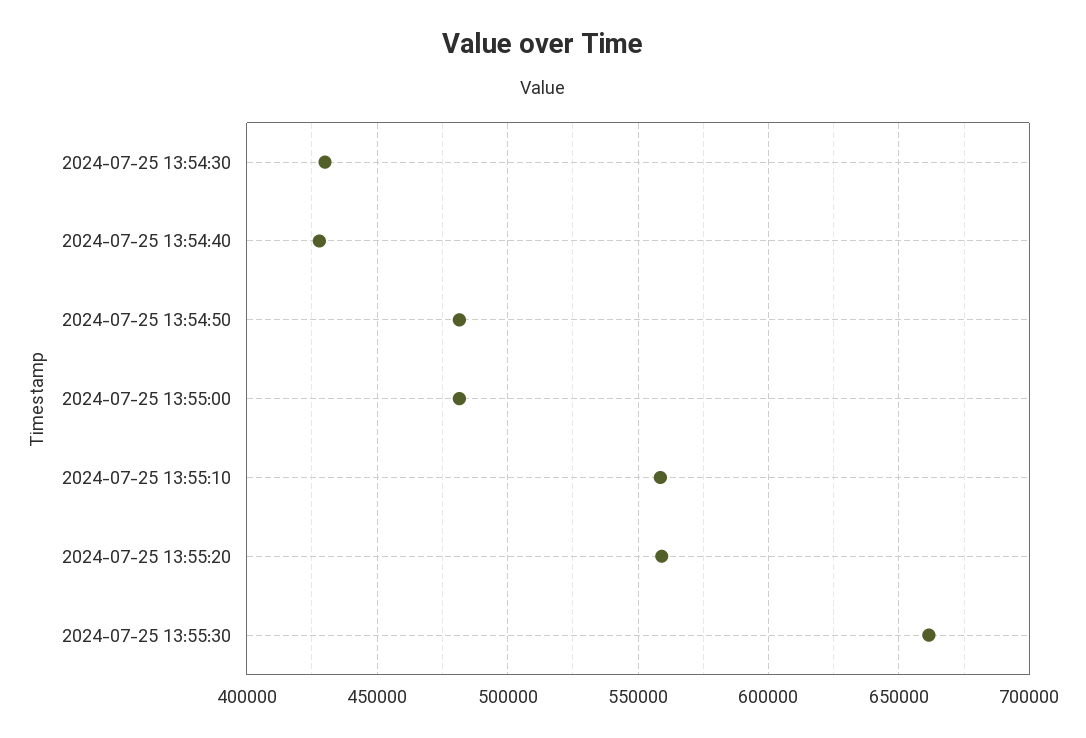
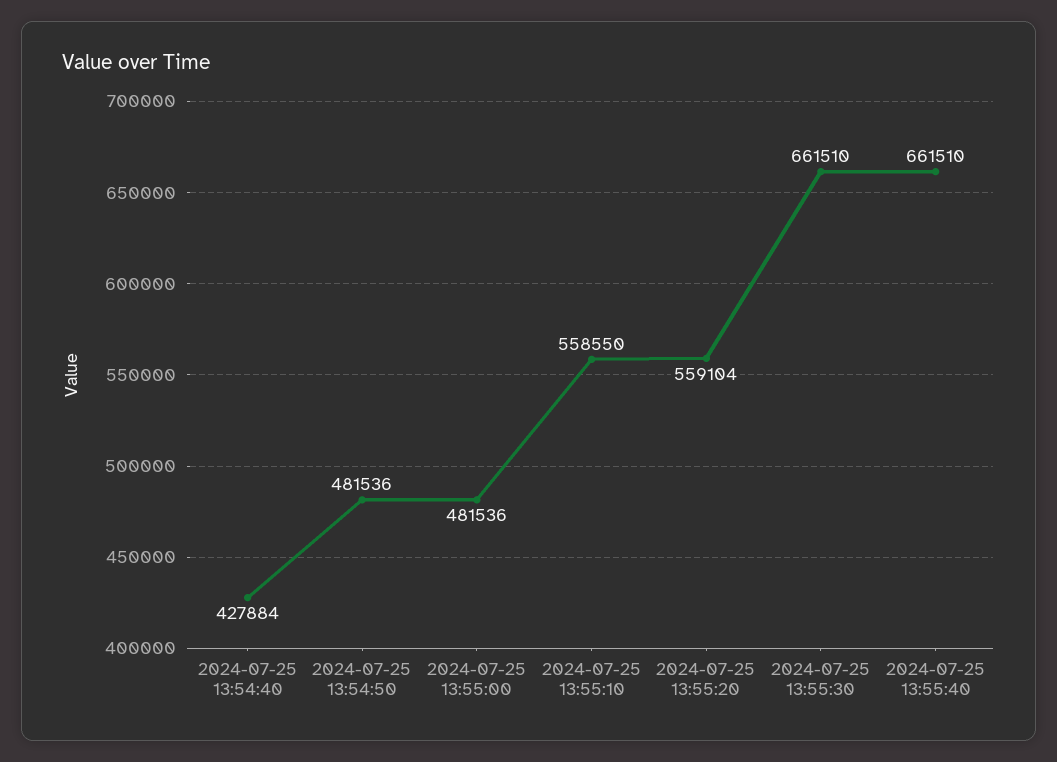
2024-07-25 13:54:30: 430000 -> none
2024-07-25 13:55:40: none -> 661510

